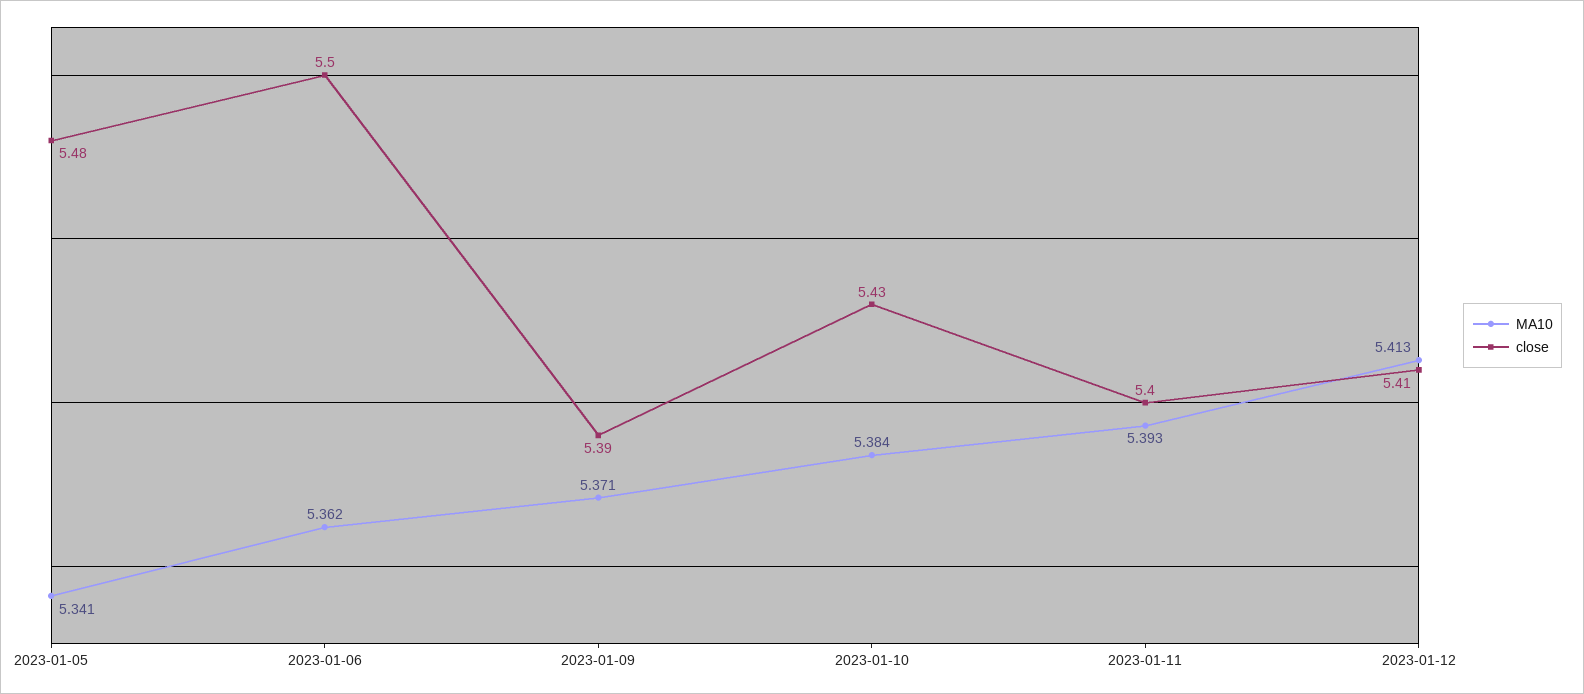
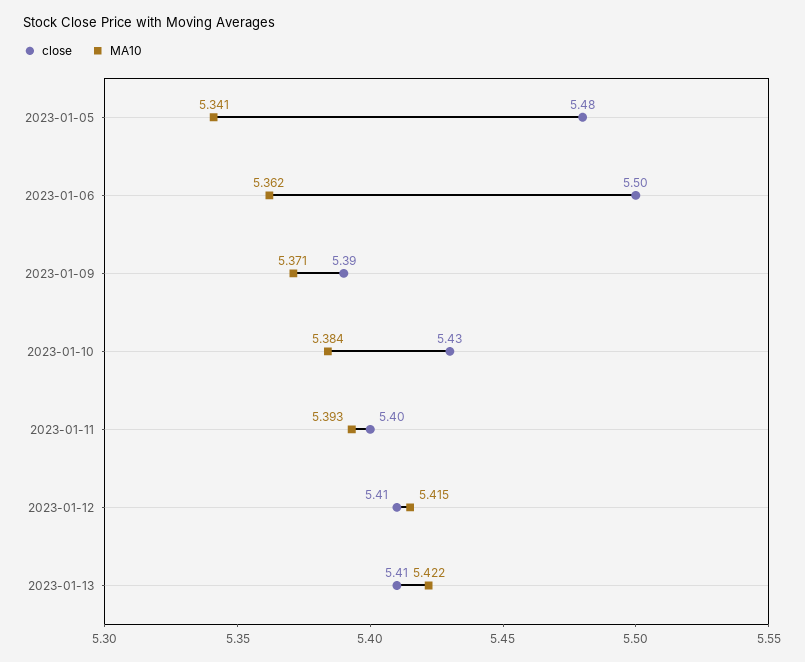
MA10, 2023-01-12: 5.413 -> 5.415
close, 2023-01-13: none -> 5.41
MA10, 2023-01-13: none -> 5.422

